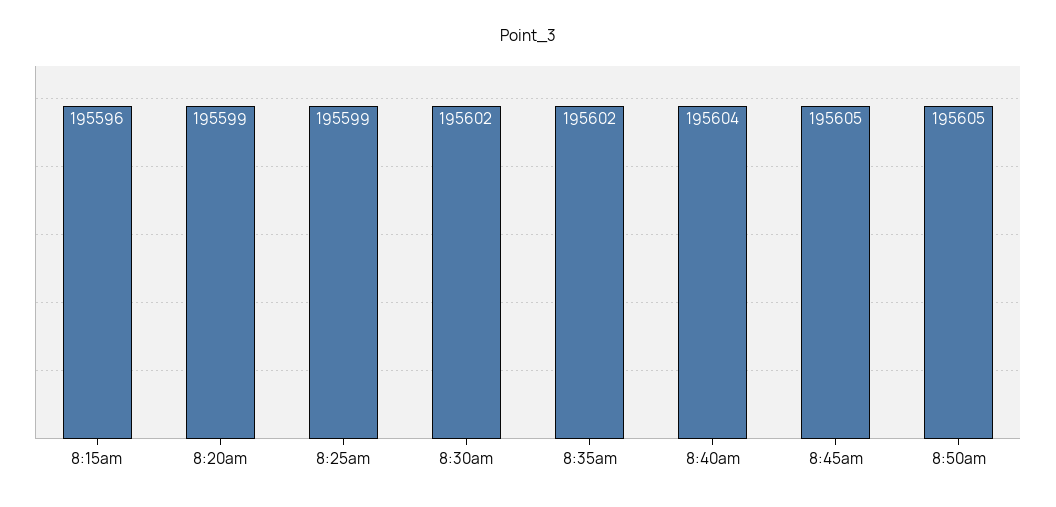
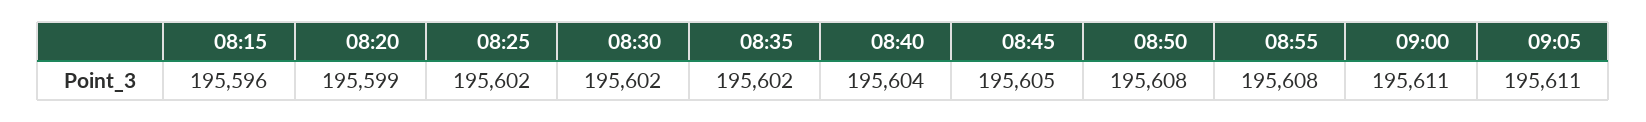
8:25am: 195599 -> 195602
8:50am: 195605 -> 195608
08:55: none -> 195608
09:00: none -> 195611
09:05: none -> 195611

